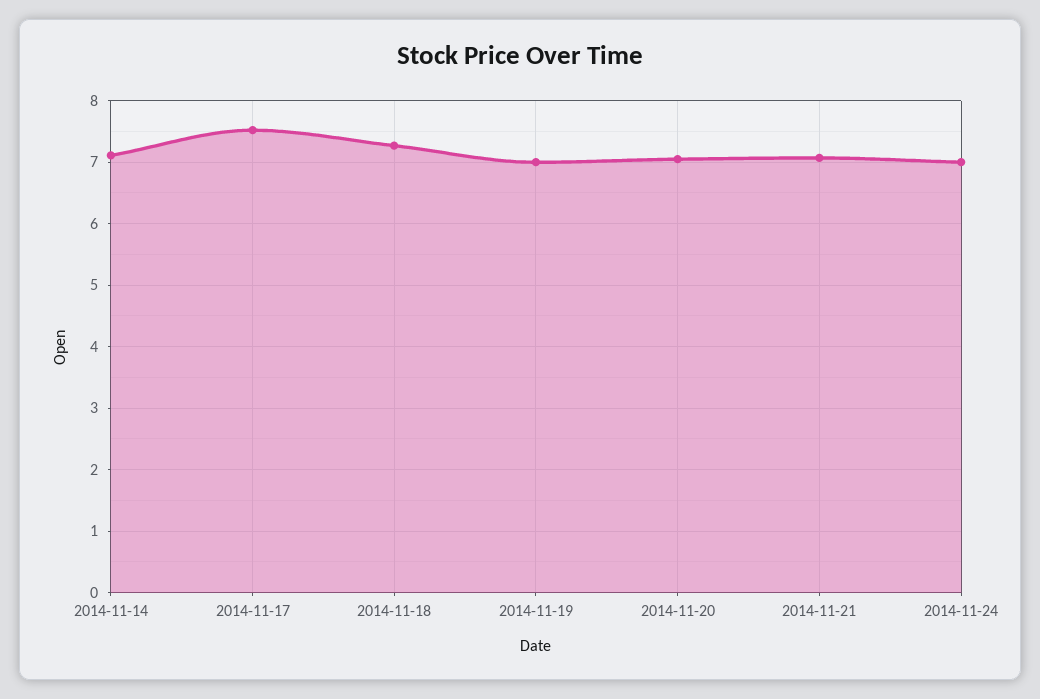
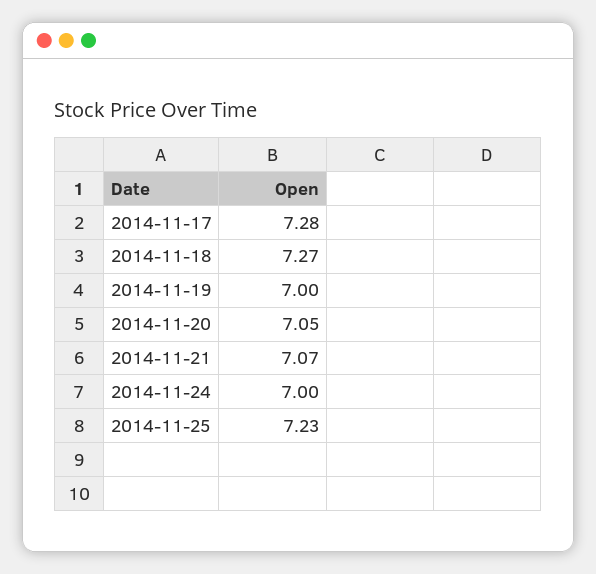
2014-11-14: 7.1 -> none
2014-11-17: 7.5 -> 7.28
2014-11-25: none -> 7.23

